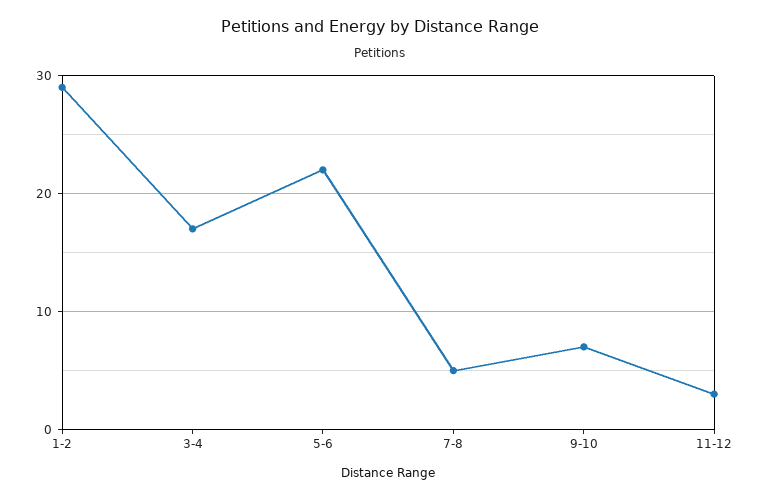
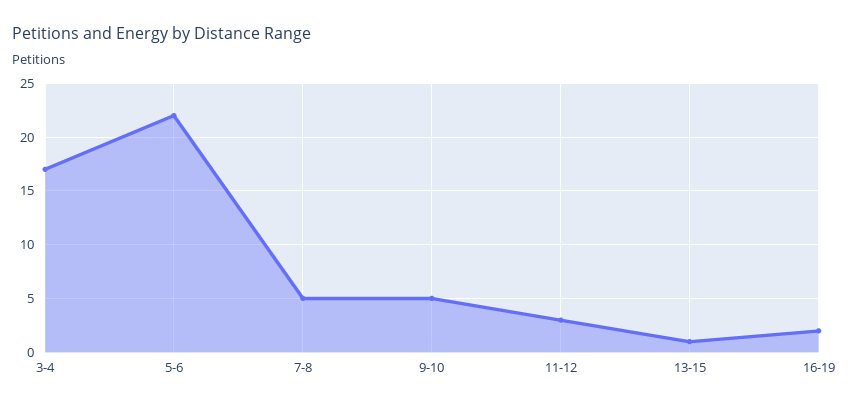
1-2: 29 -> none
9-10: 7 -> 5
13-15: none -> 1
16-19: none -> 2

